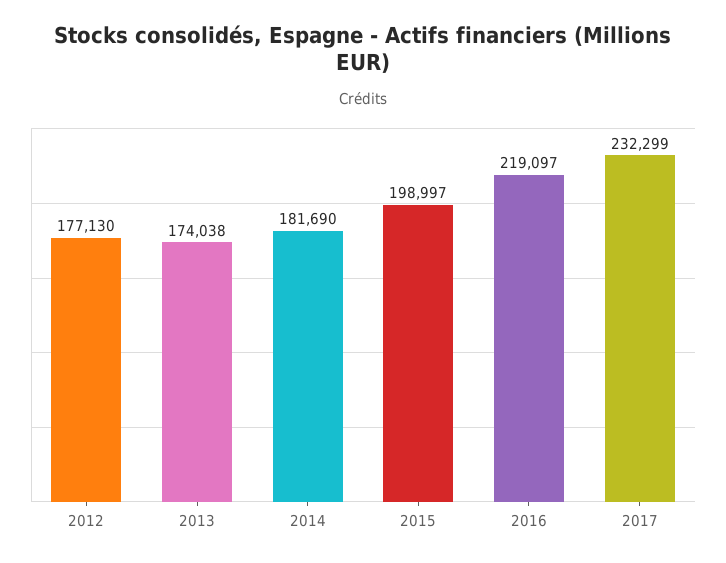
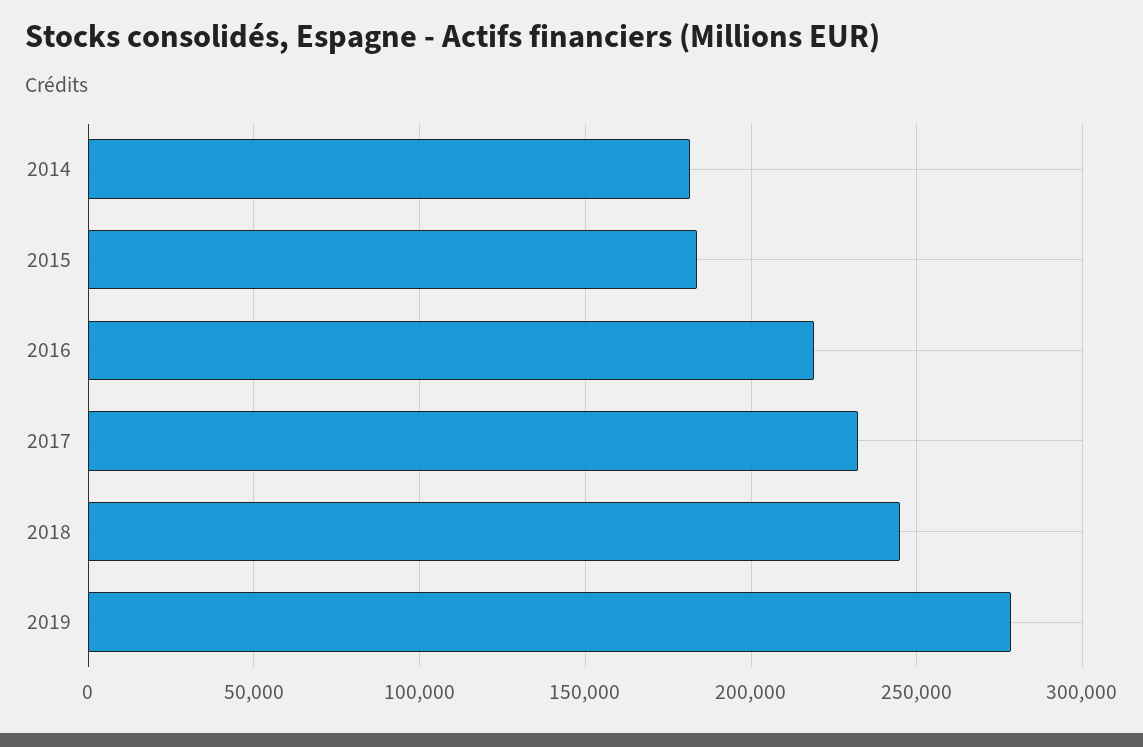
2012: 177130 -> none
2013: 174038 -> none
2015: 198997 -> 185000
2018: none -> 245000
2019: none -> 280000

